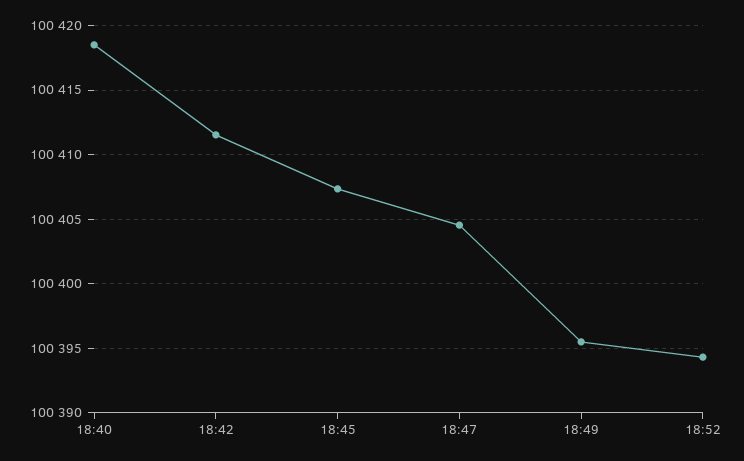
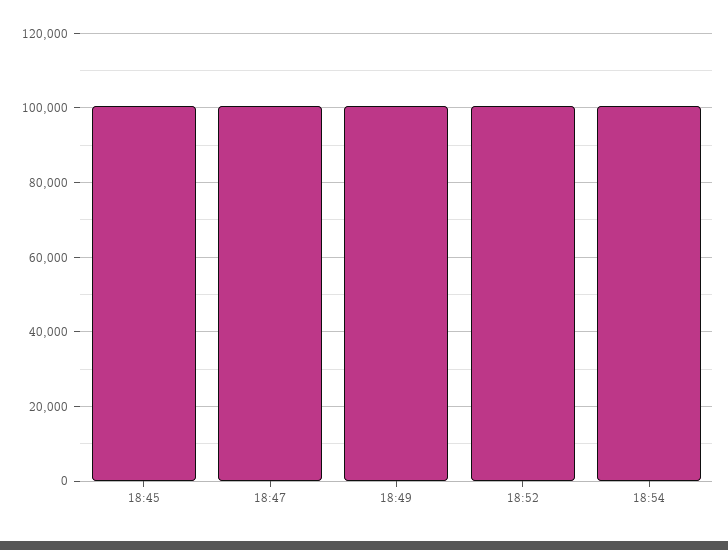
18:40: 100418.5 -> none
18:42: 100411.5 -> none
18:54: none -> 100000

